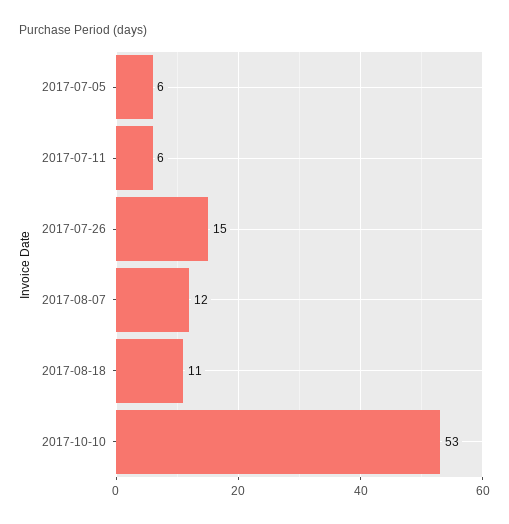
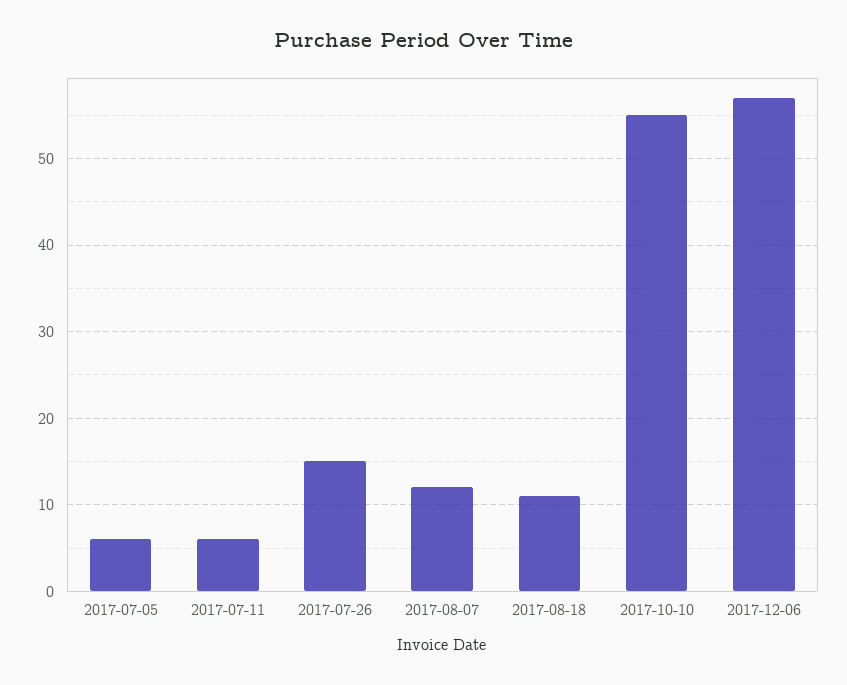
2017-10-10: 53 -> 55
2017-12-06: none -> 57

